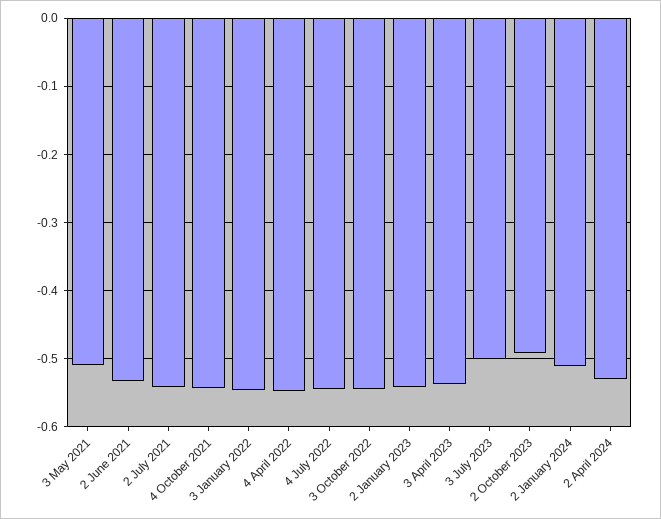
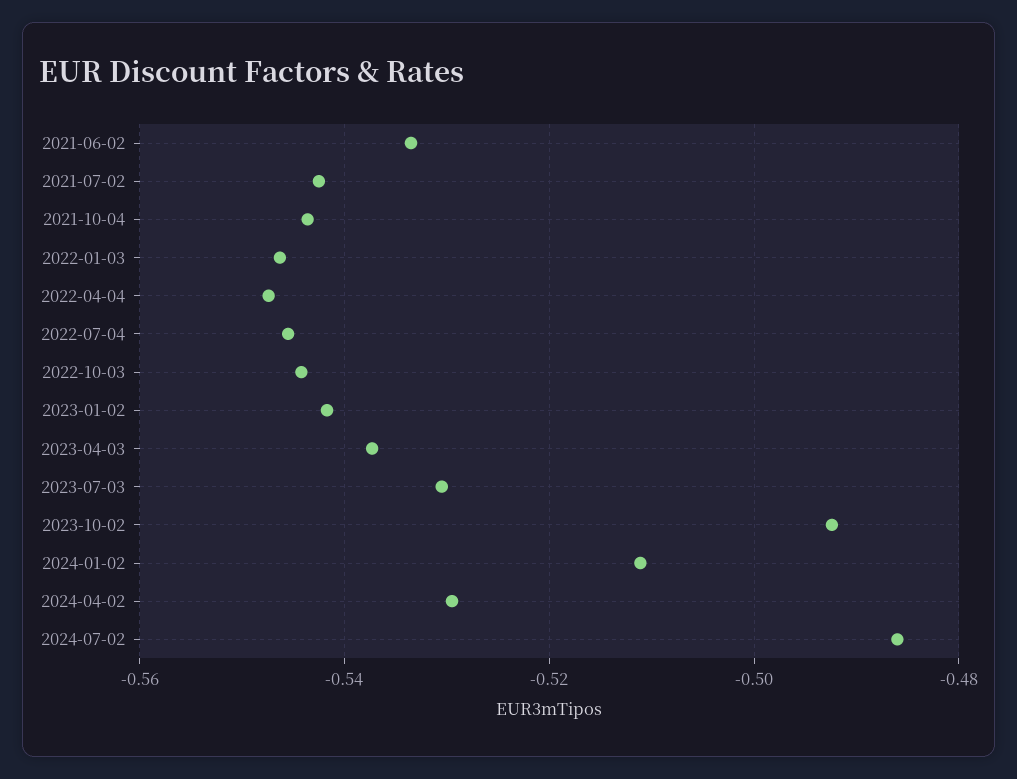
3 May 2021: -0.51 -> none
3 July 2023: -0.5 -> -0.53
2024-07-02: none -> -0.486

